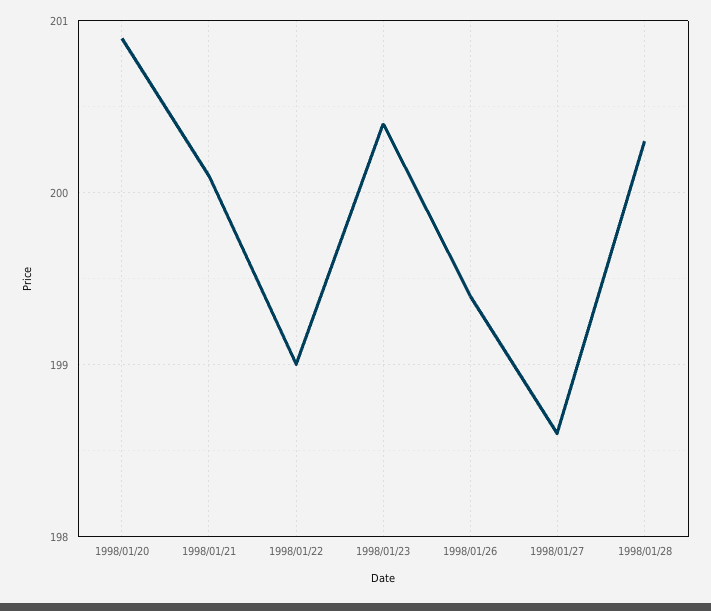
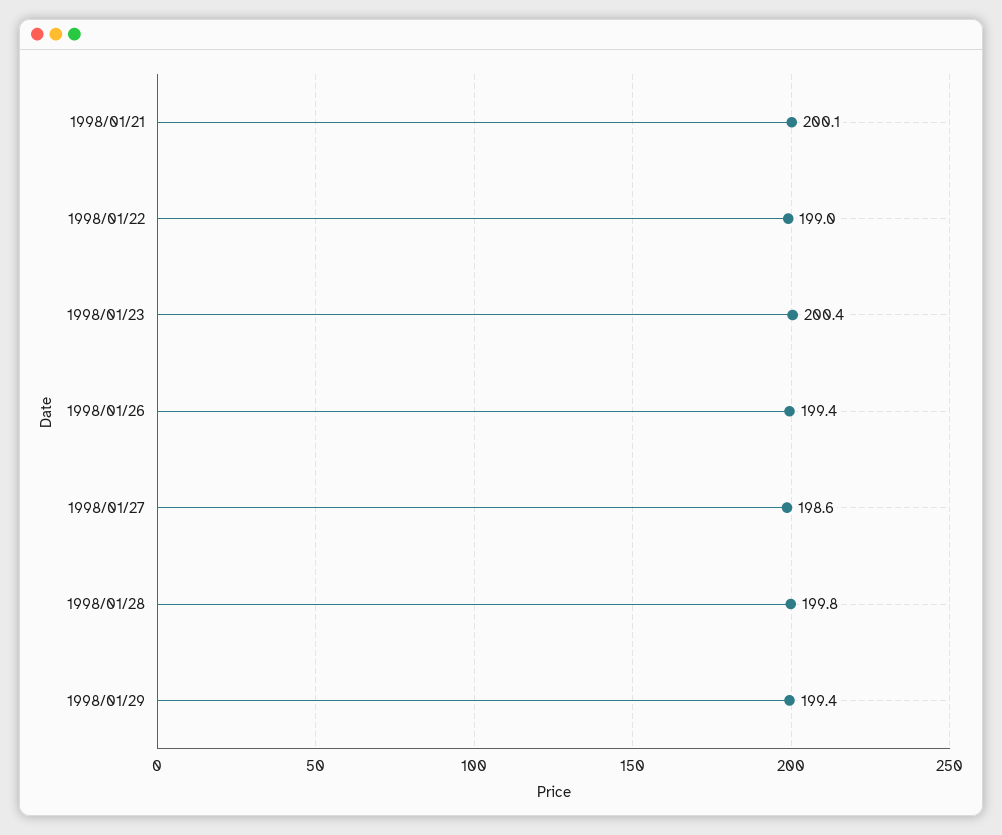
1998/01/20: 200.9 -> none
1998/01/28: 200.3 -> 199.8
1998/01/29: none -> 199.4

